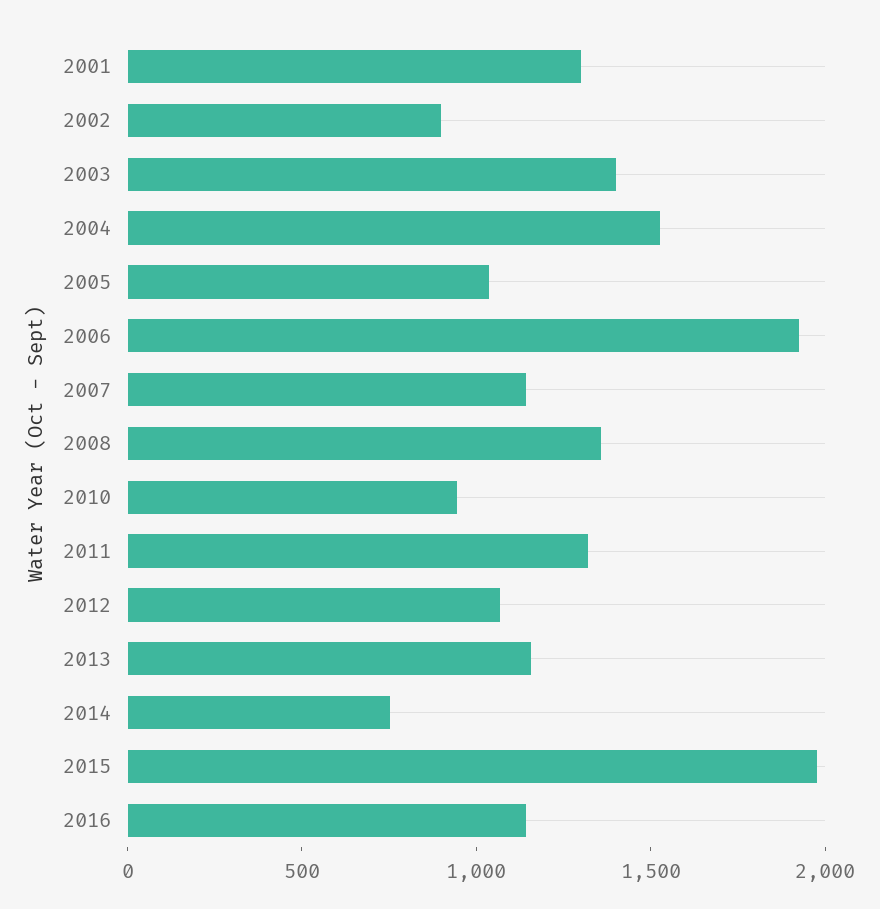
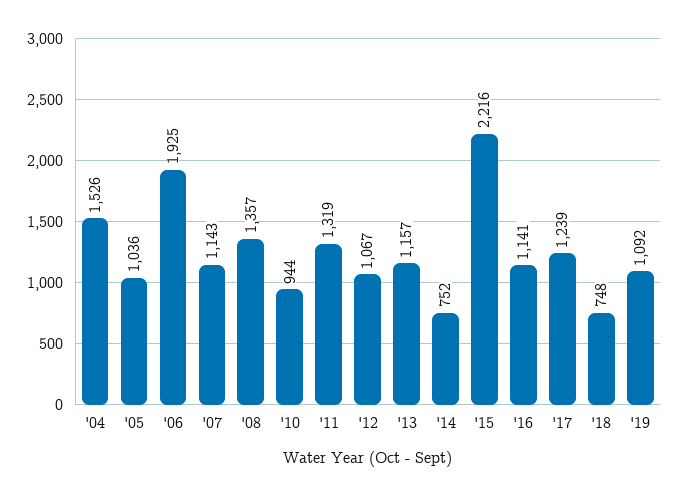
2001: 1300 -> none
2002: 900 -> none
2003: 1400 -> none
2015: 2000 -> 2216
'17: none -> 1239
'18: none -> 748
'19: none -> 1092

